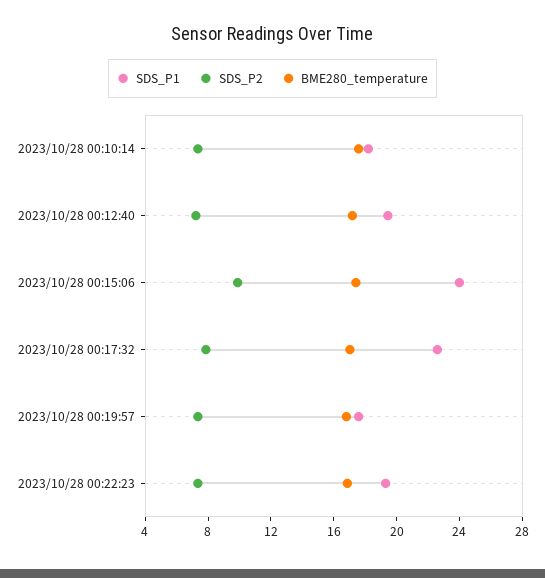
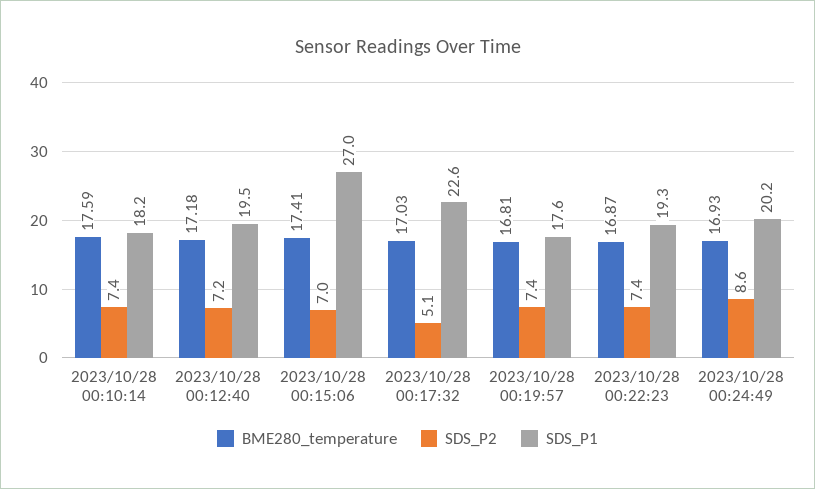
SDS_P1, 2023/10/28 00:15:06: 24 -> 27
SDS_P2, 2023/10/28 00:15:06: 10 -> 7
SDS_P2, 2023/10/28 00:17:32: 8 -> 5.1
BME280_temperature, 2023/10/28 00:24:49: none -> 16.93
SDS_P2, 2023/10/28 00:24:49: none -> 8.6
SDS_P1, 2023/10/28 00:24:49: none -> 20.2

